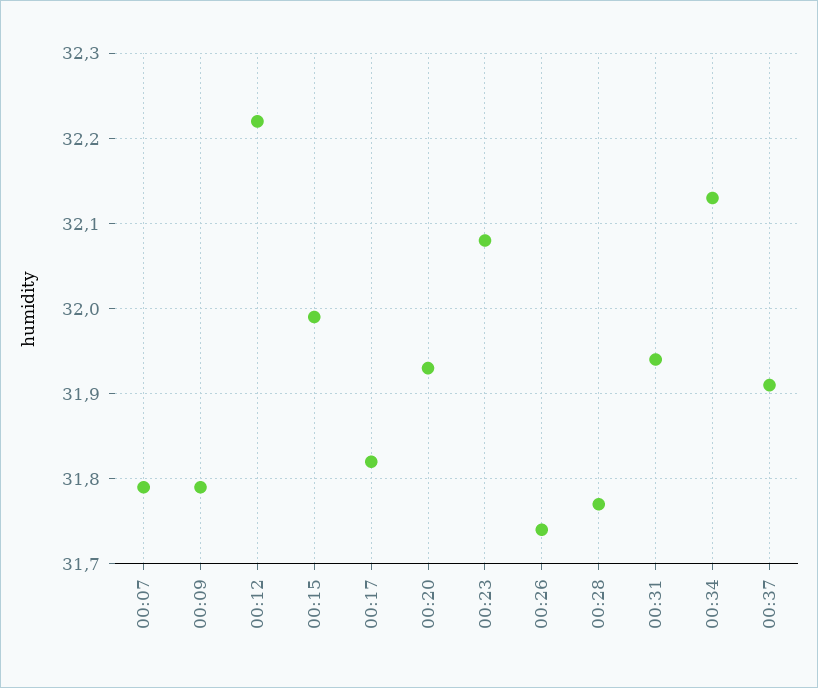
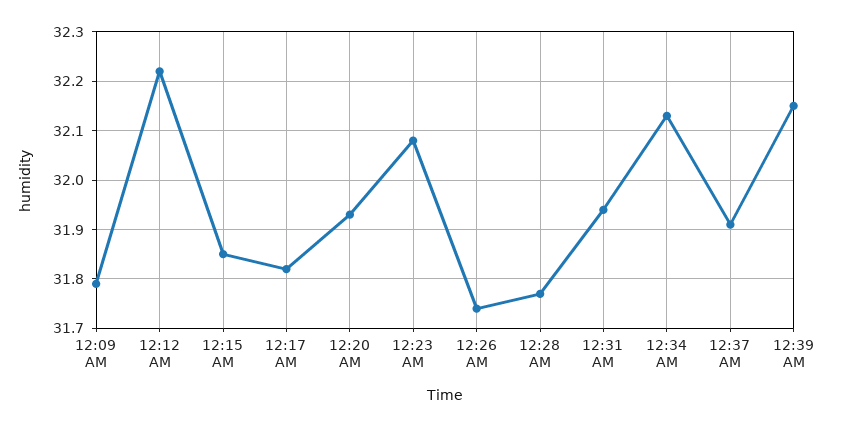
00:07: 31.79 -> none
00:15: 31.99 -> 31.85
12:39 AM: none -> 32.15

